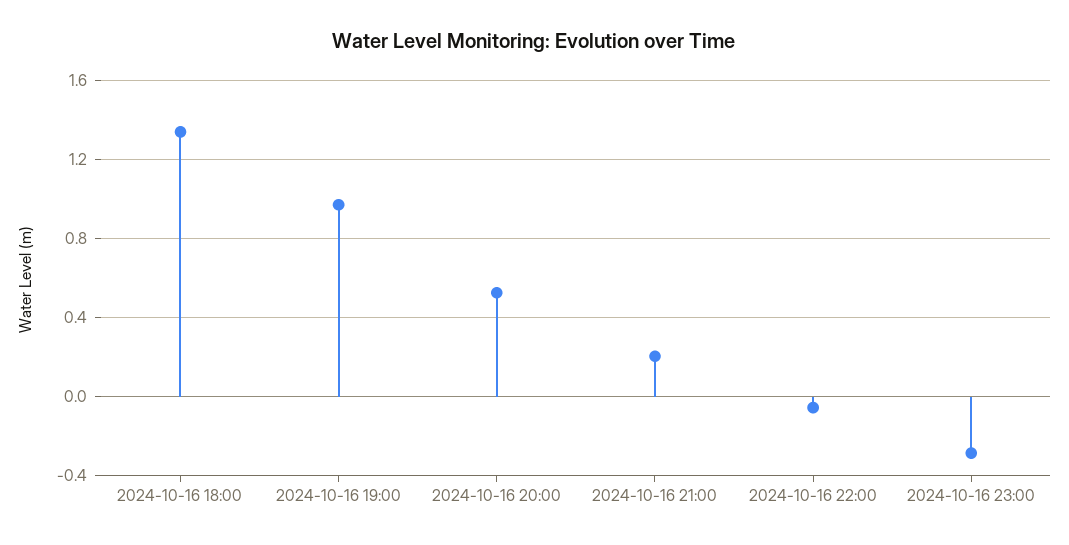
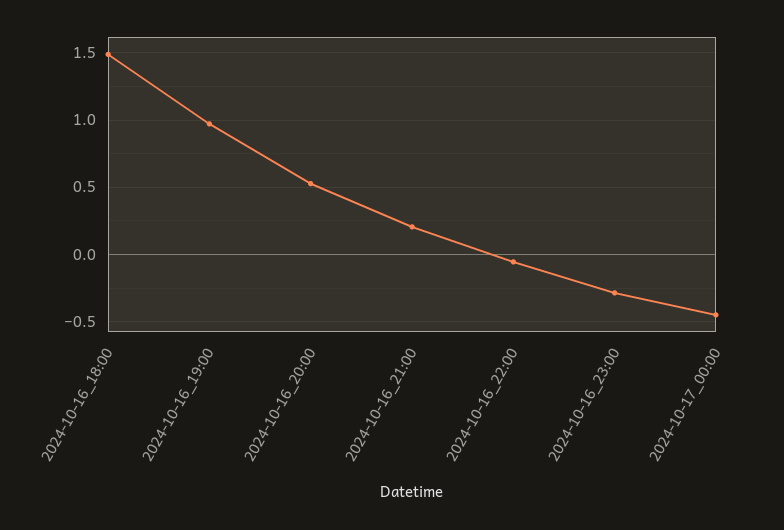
2024-10-16 18:00: 1.35 -> 1.5
2024-10-17_00:00: none -> -0.45

